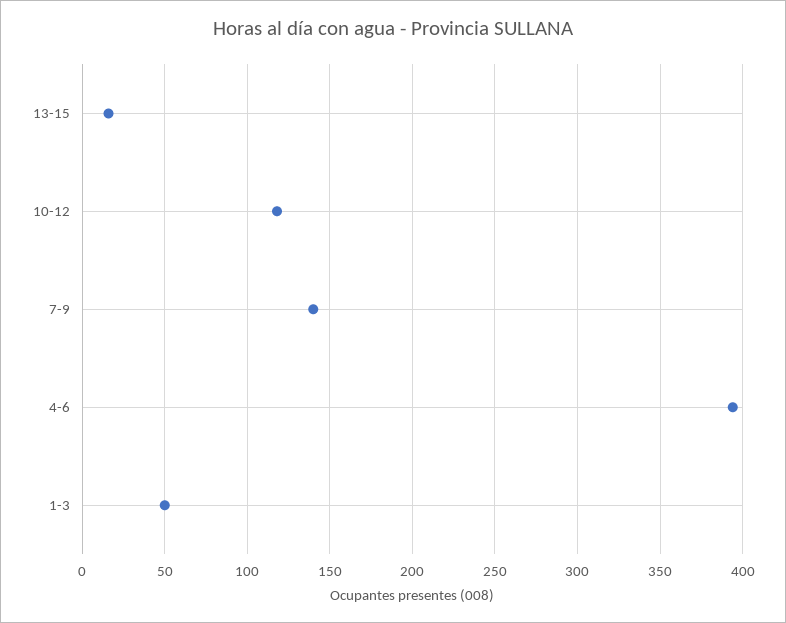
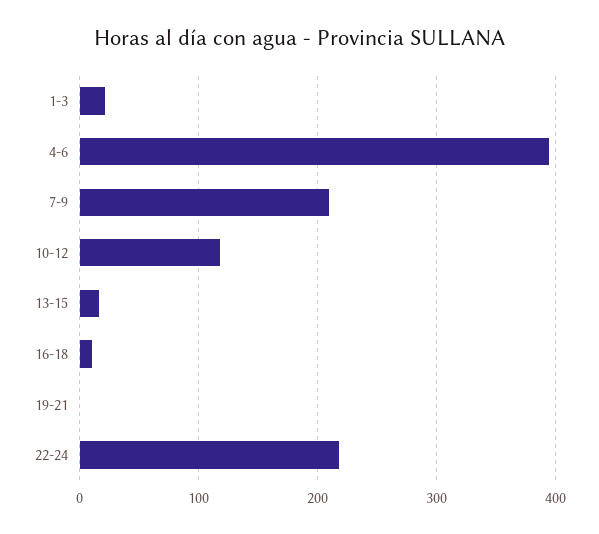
7-9: 140 -> 210
1-3: 50 -> 20
16-18: none -> 10
19-21: none -> 0
22-24: none -> 220

